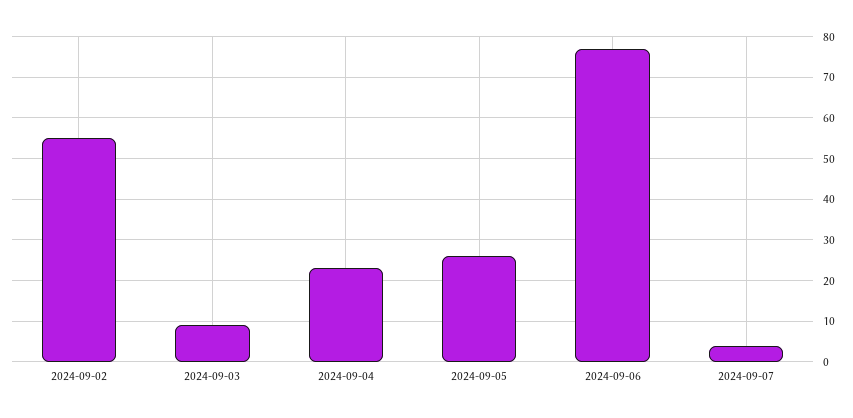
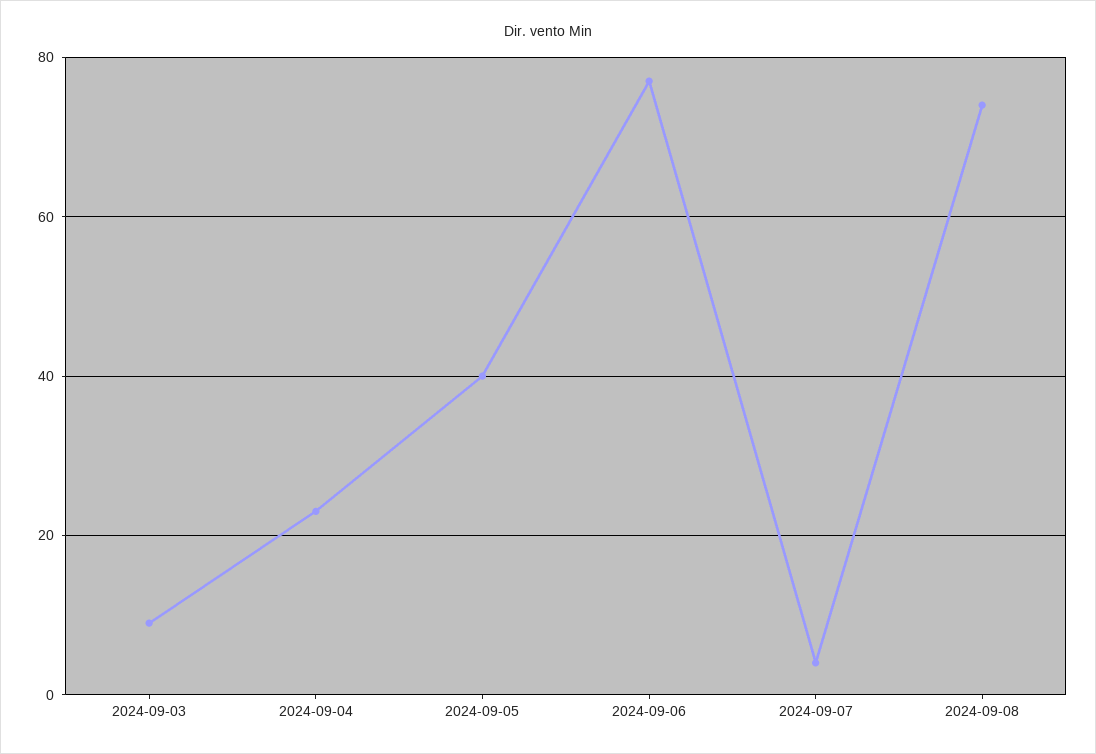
2024-09-02: 55 -> none
2024-09-05: 25 -> 40
2024-09-08: none -> 75

